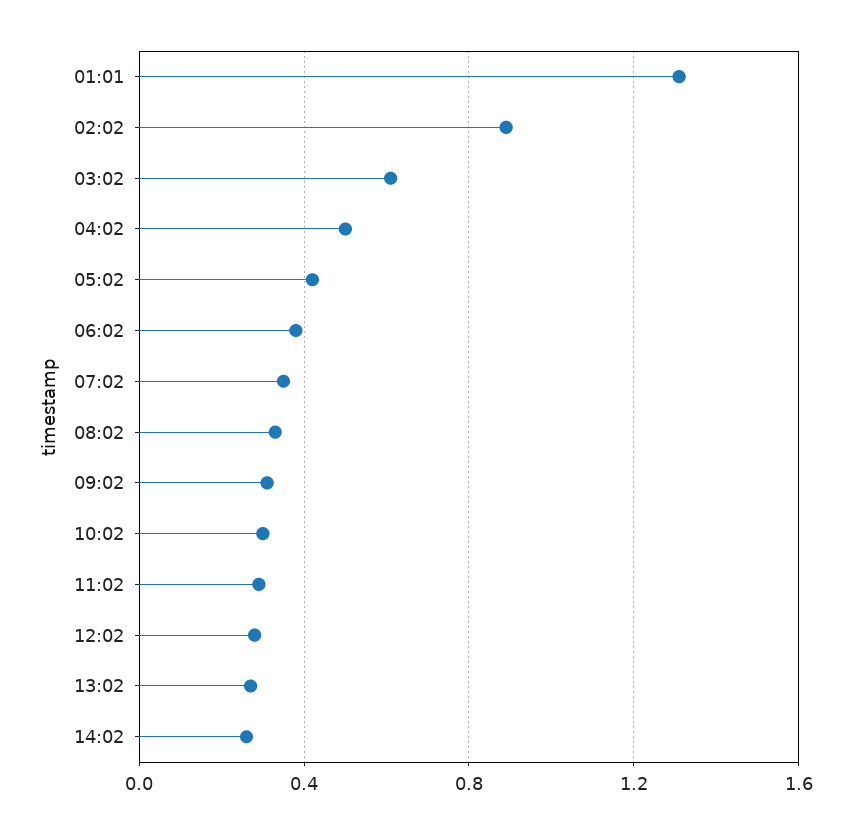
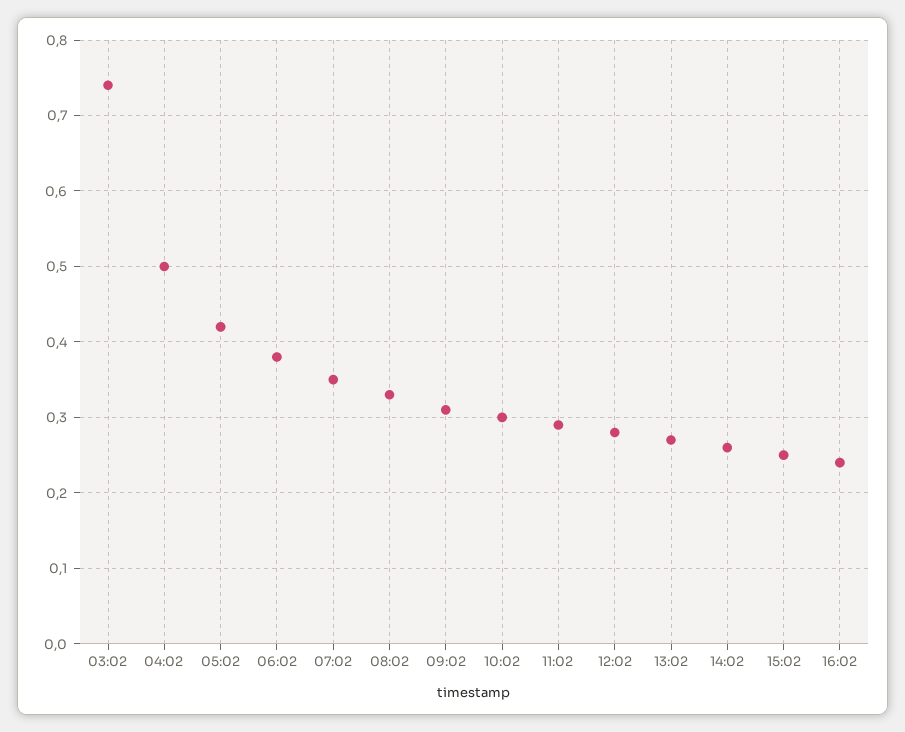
01:01: 1.3 -> none
02:02: 0.9 -> none
03:02: 0.6 -> 0.74
15:02: none -> 0.25
16:02: none -> 0.24

